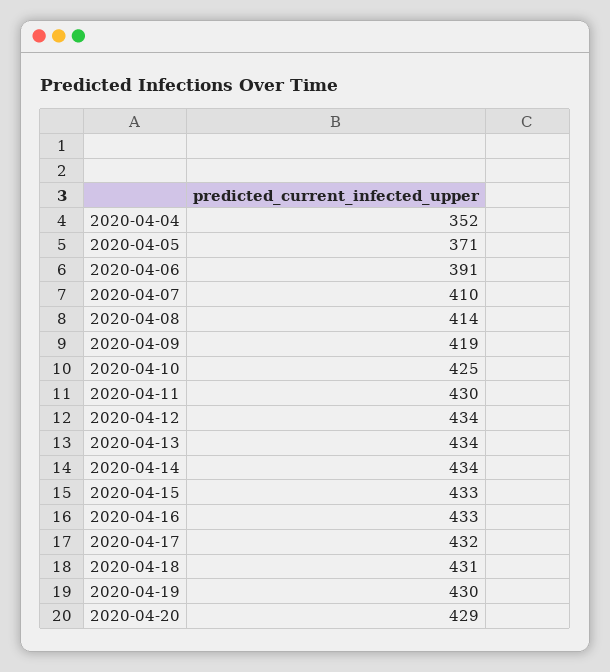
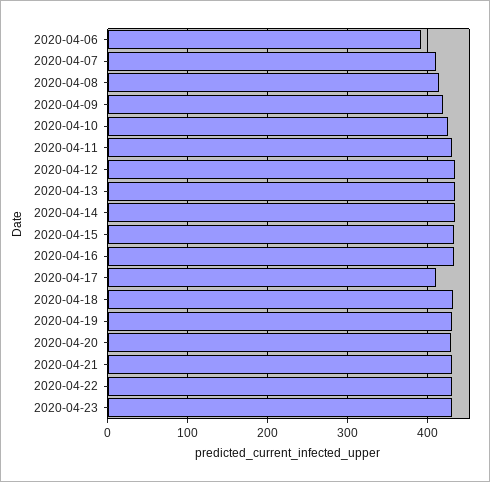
2020-04-04: 352 -> none
2020-04-05: 371 -> none
2020-04-17: 432 -> 410
2020-04-21: none -> 430
2020-04-22: none -> 430
2020-04-23: none -> 430

